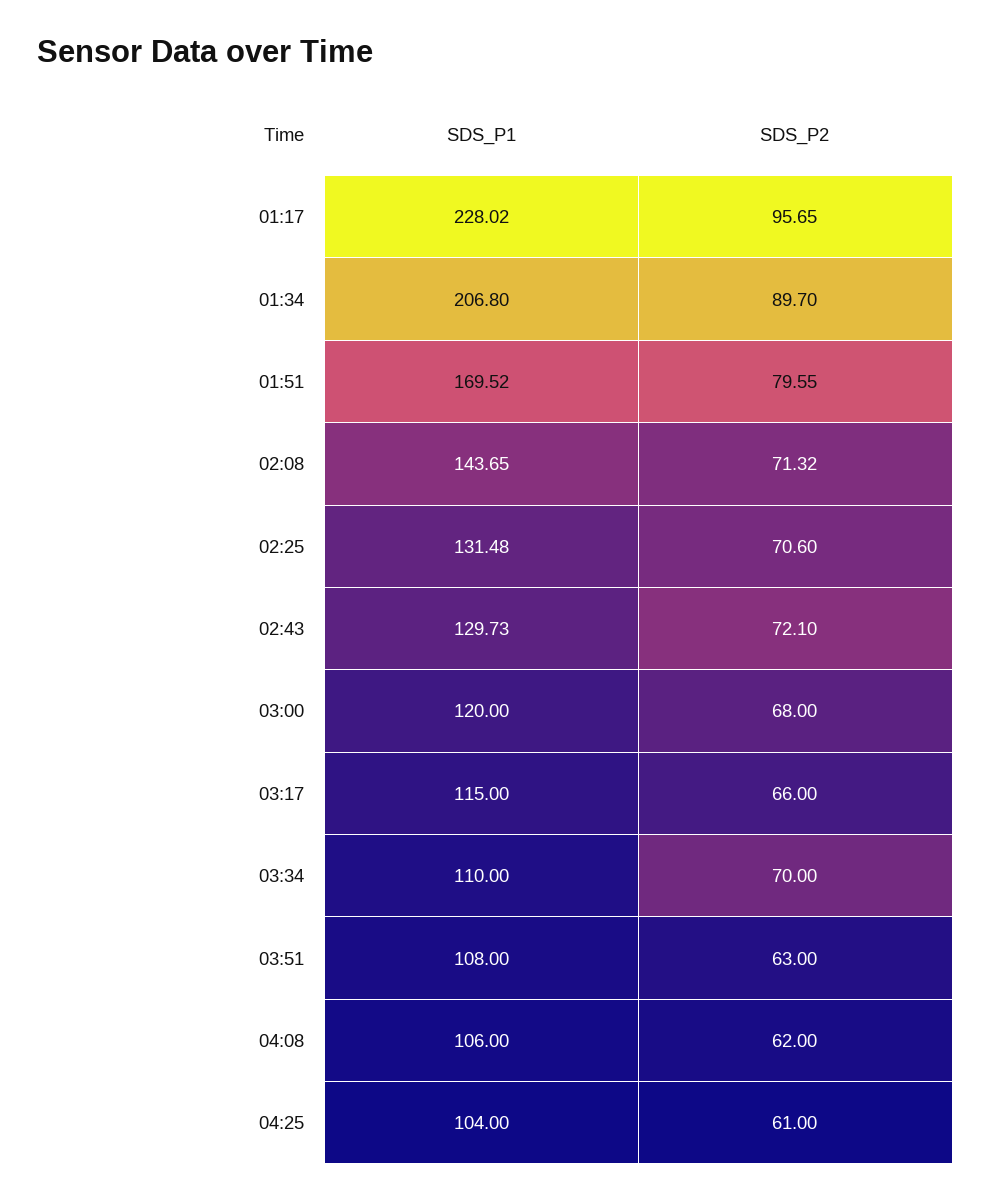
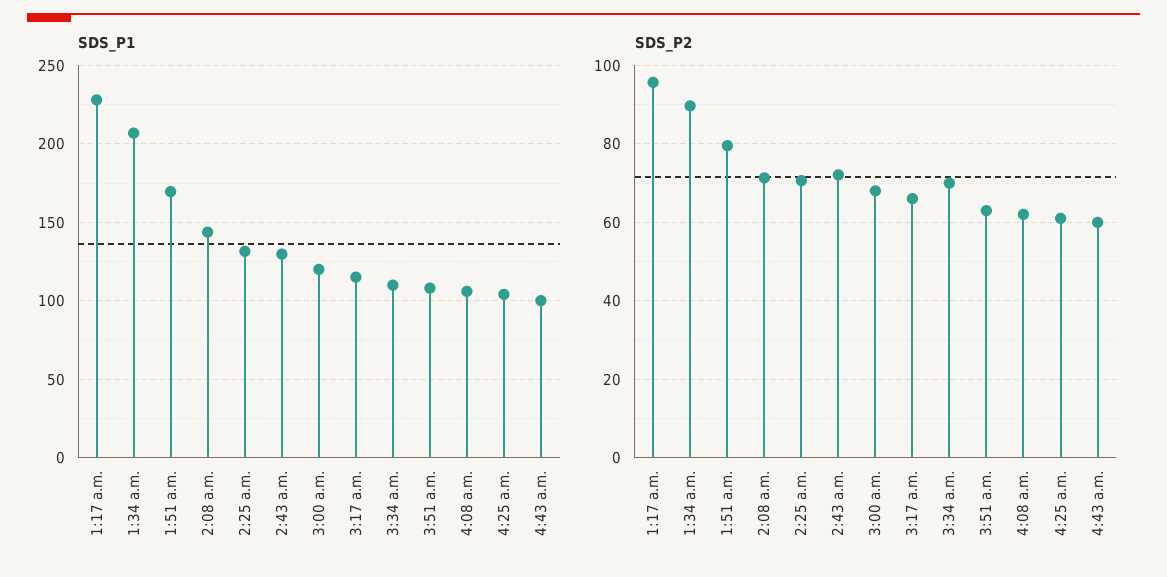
SDS_P1, 4:43 a.m.: none -> 100
SDS_P2, 4:43 a.m.: none -> 60

